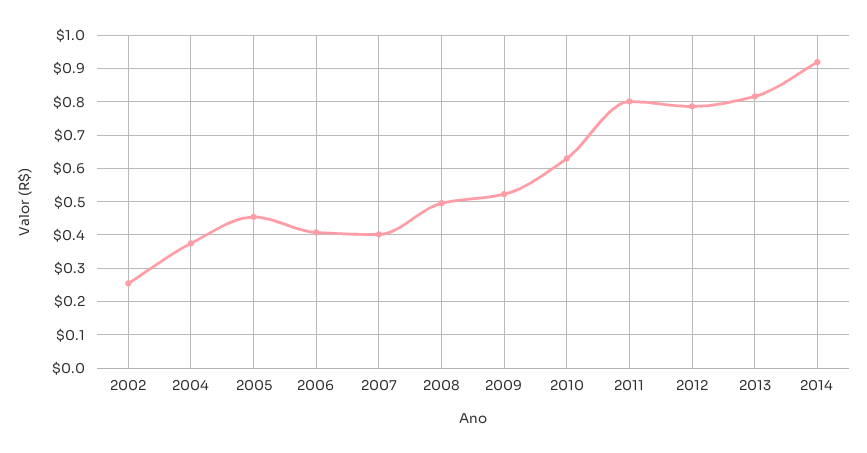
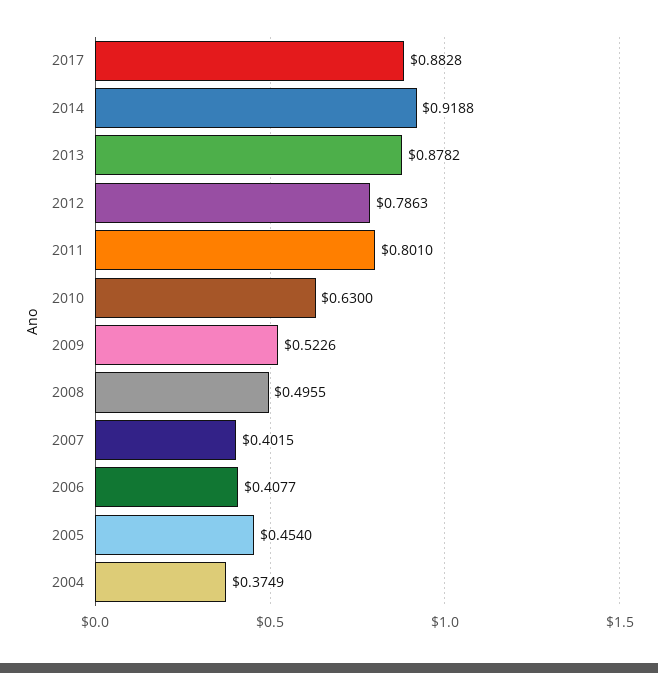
2002: 0.26 -> none
2013: 0.82 -> 0.8782
2017: none -> 0.8828

